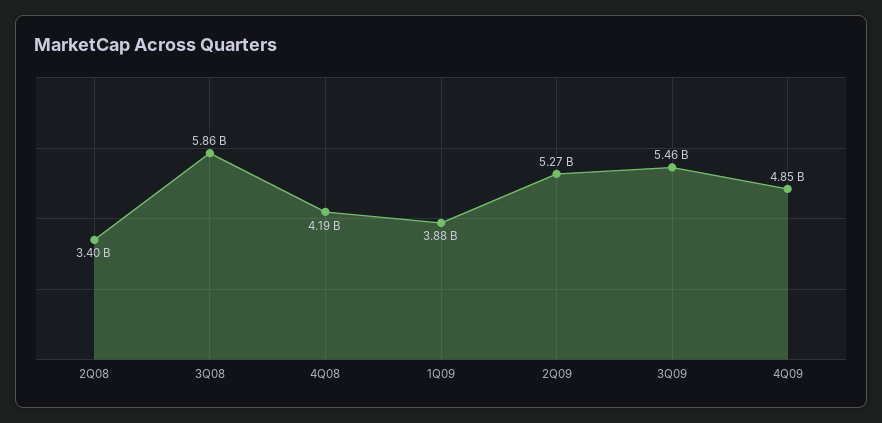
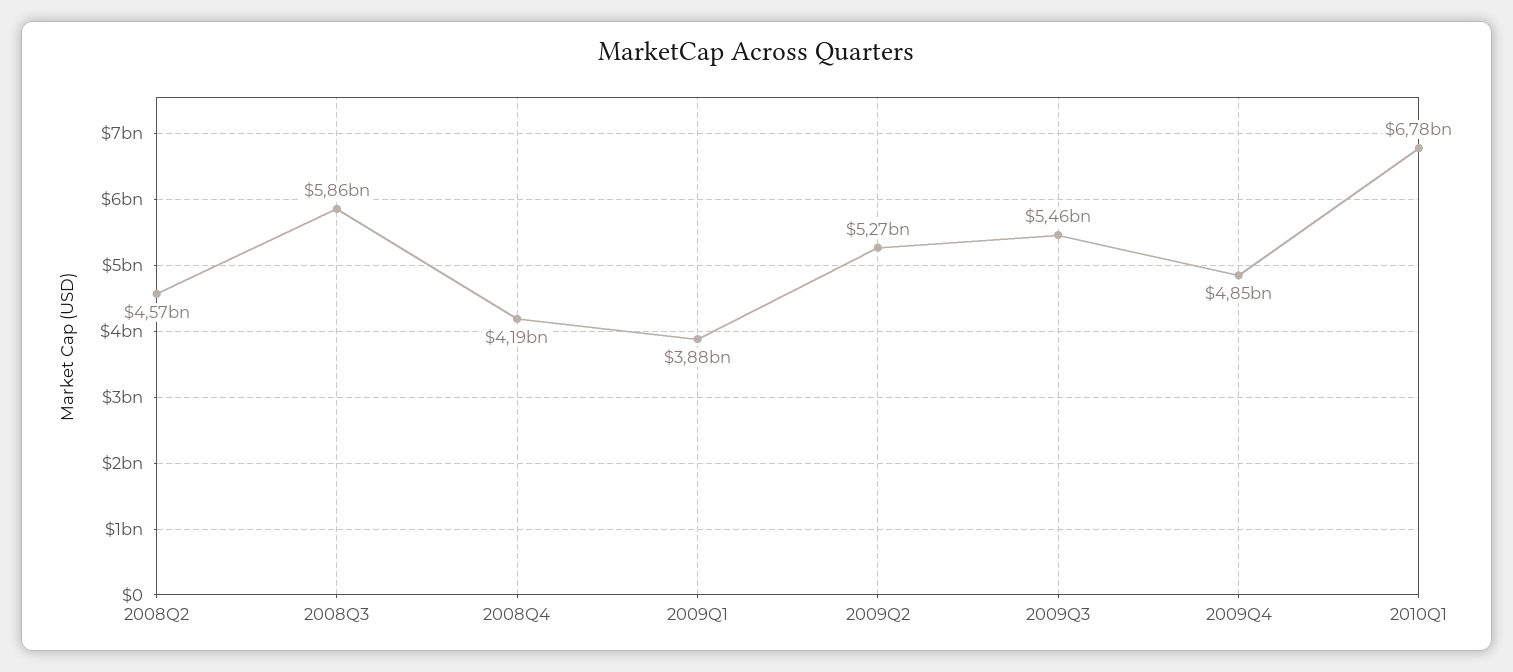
2Q08: 3400000000 -> 4570000000
2010Q1: none -> 6780000000

